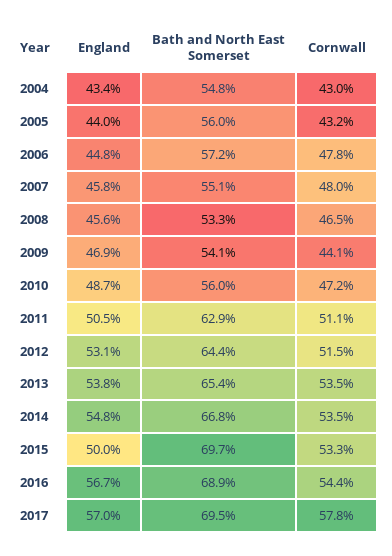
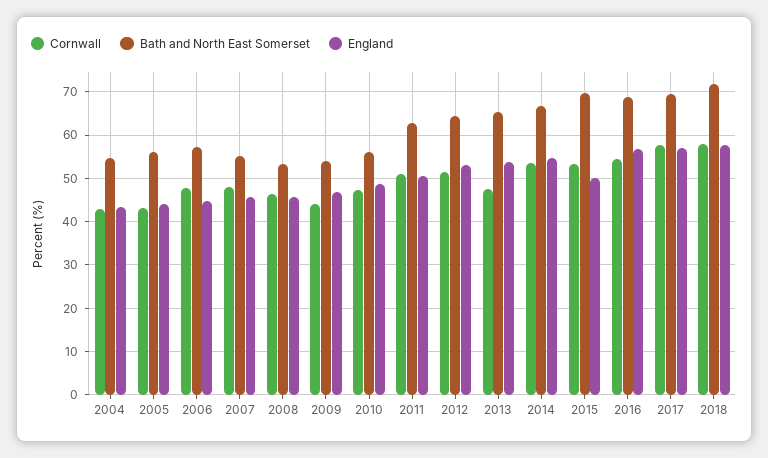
Cornwall, 2013: 53.5 -> 48
Cornwall, 2018: none -> 58
Bath and North East Somerset, 2018: none -> 72
England, 2018: none -> 58

